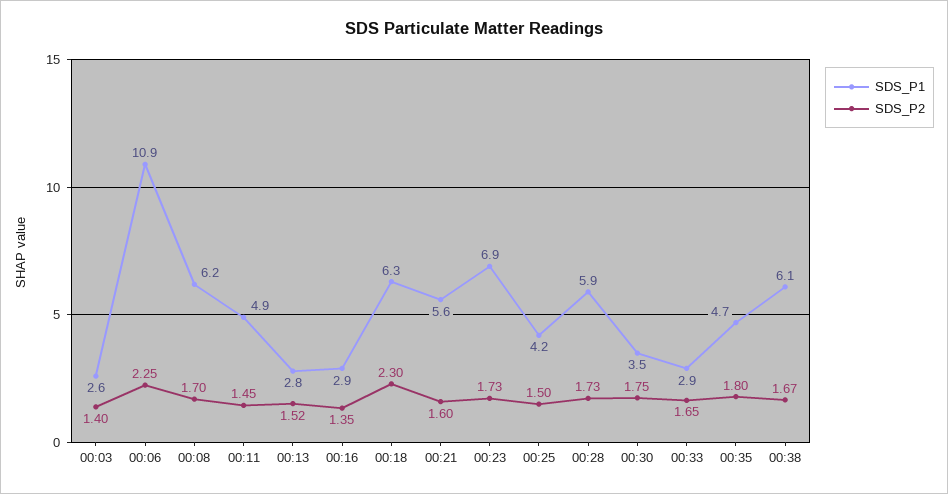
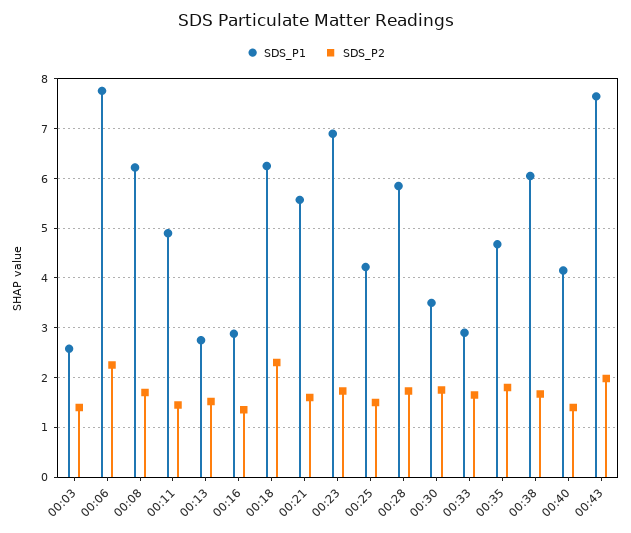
SDS_P1, 00:06: 10.9 -> 7.8
SDS_P1, 00:40: none -> 4.2
SDS_P2, 00:40: none -> 1.4
SDS_P1, 00:43: none -> 7.6
SDS_P2, 00:43: none -> 2

